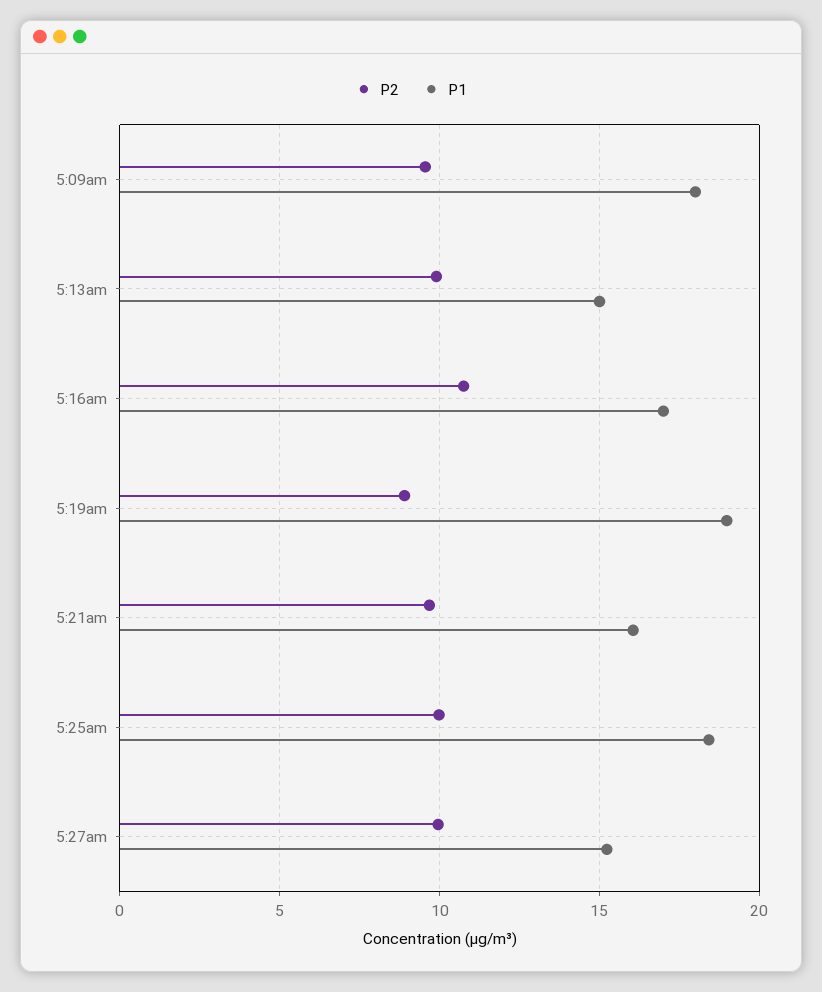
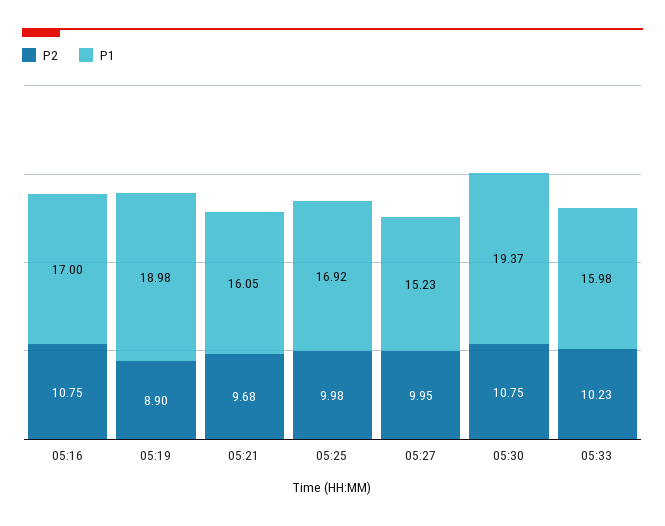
P2, 5:09am: 9.5 -> none
P1, 5:09am: 18 -> none
P2, 5:13am: 10 -> none
P1, 5:13am: 15 -> none
P1, 5:25am: 18.5 -> 16.92
P2, 05:30: none -> 10.75
P1, 05:30: none -> 19.37
P2, 05:33: none -> 10.23
P1, 05:33: none -> 15.98

